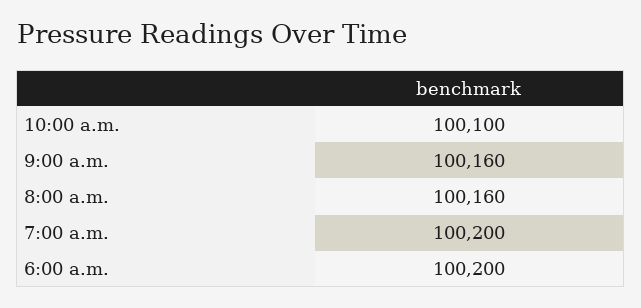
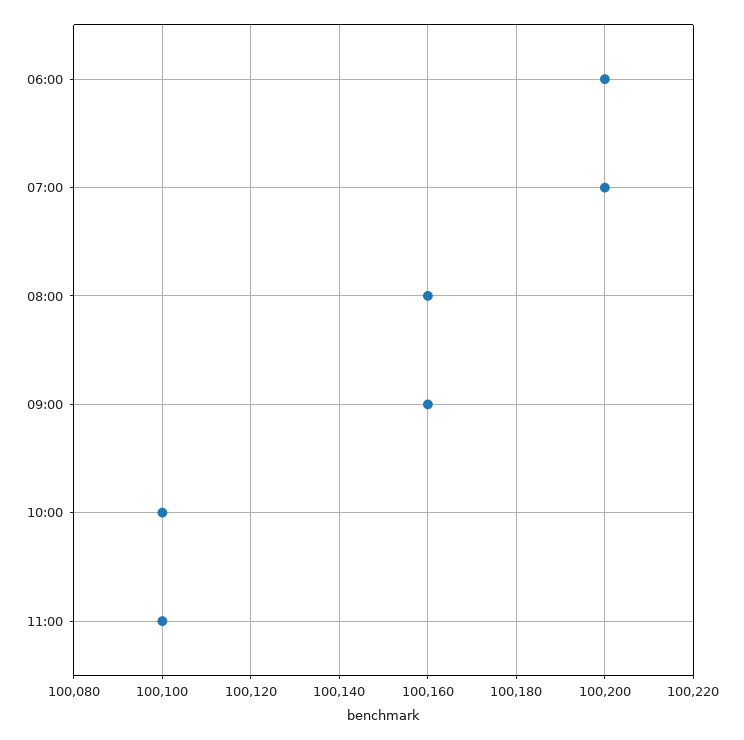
11:00: none -> 100100

